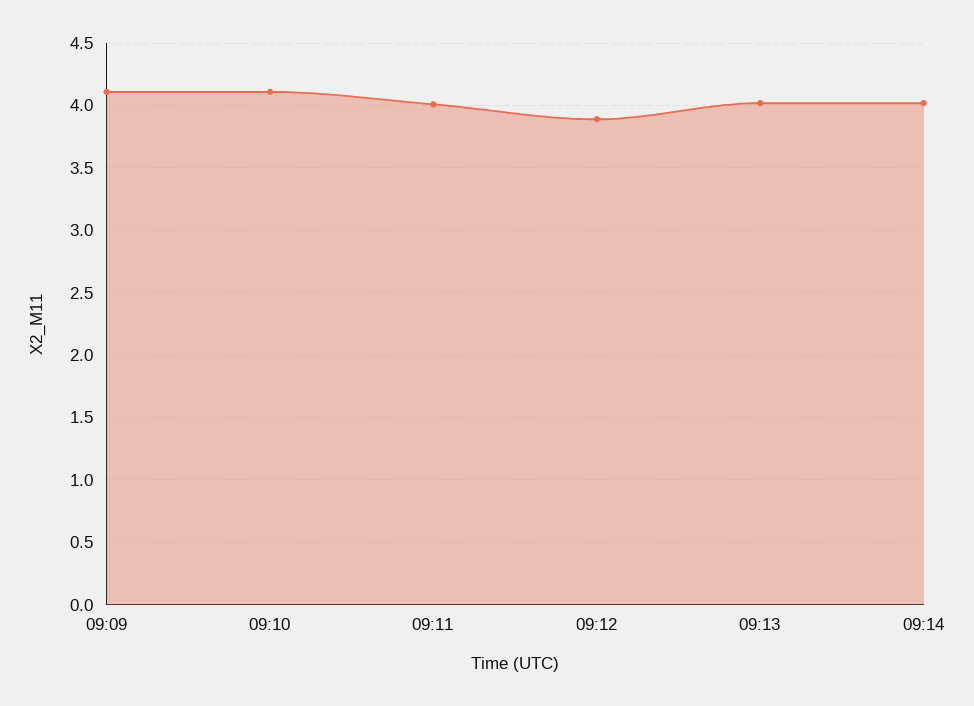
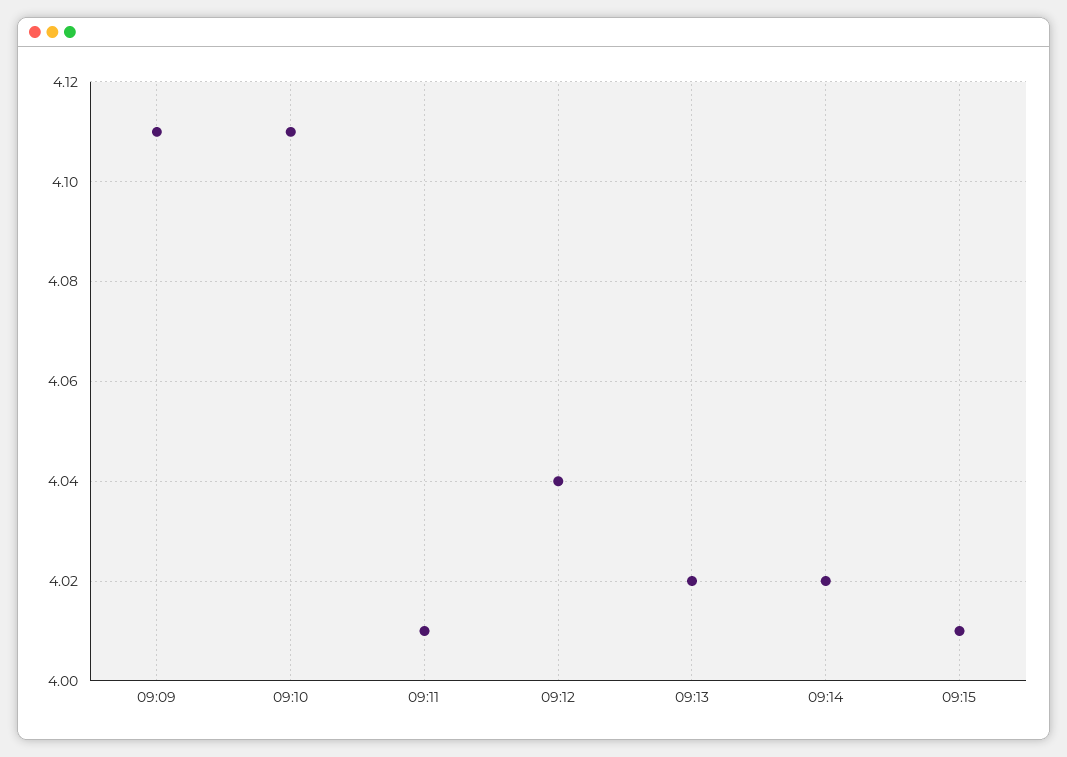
09:12: 3.9 -> 4.04
09:15: none -> 4.01

